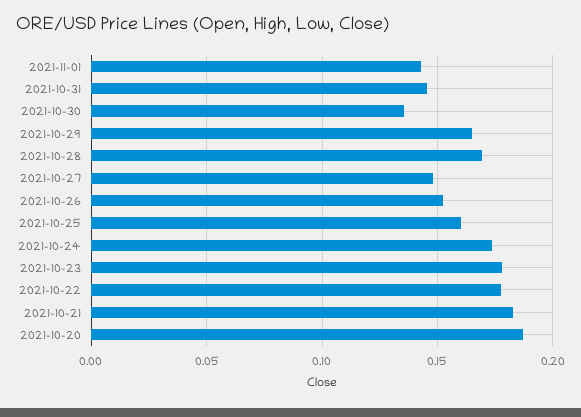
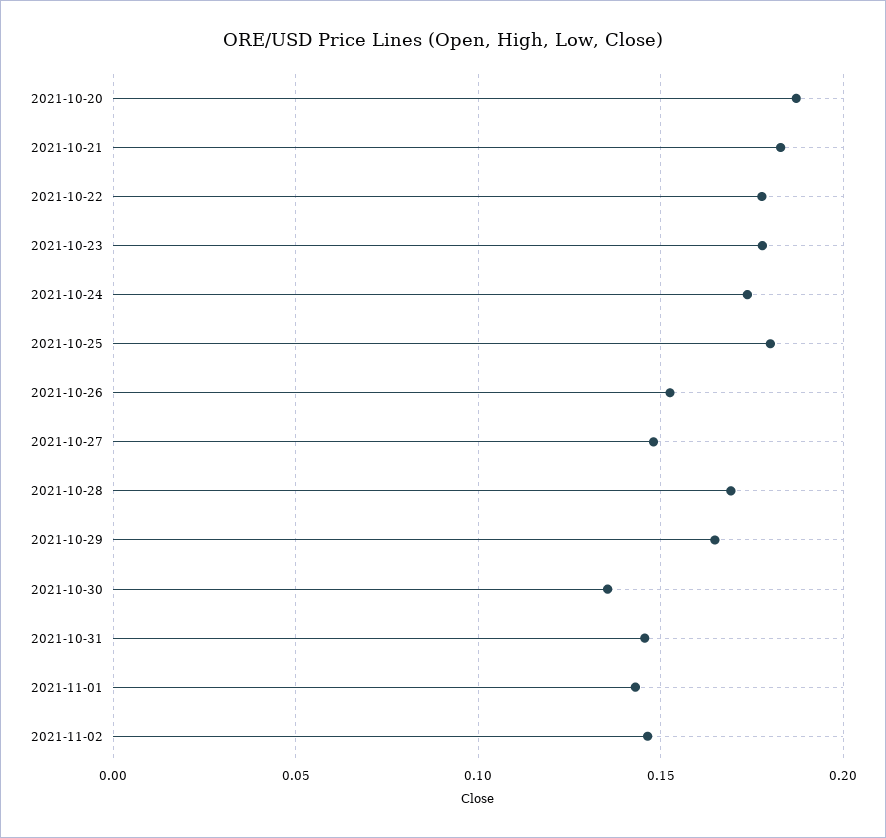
2021-10-25: 0.16 -> 0.18
2021-11-02: none -> 0.145

